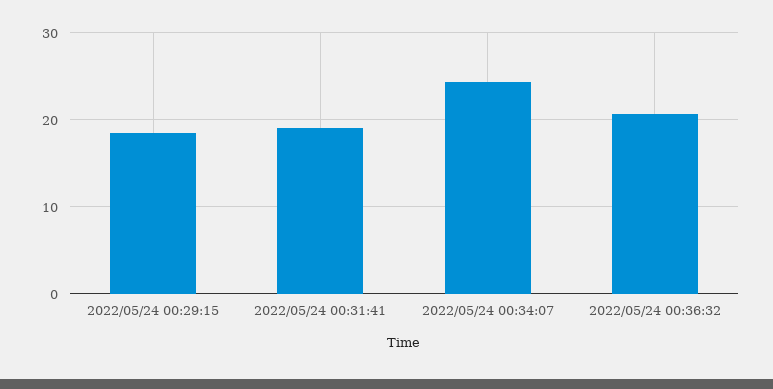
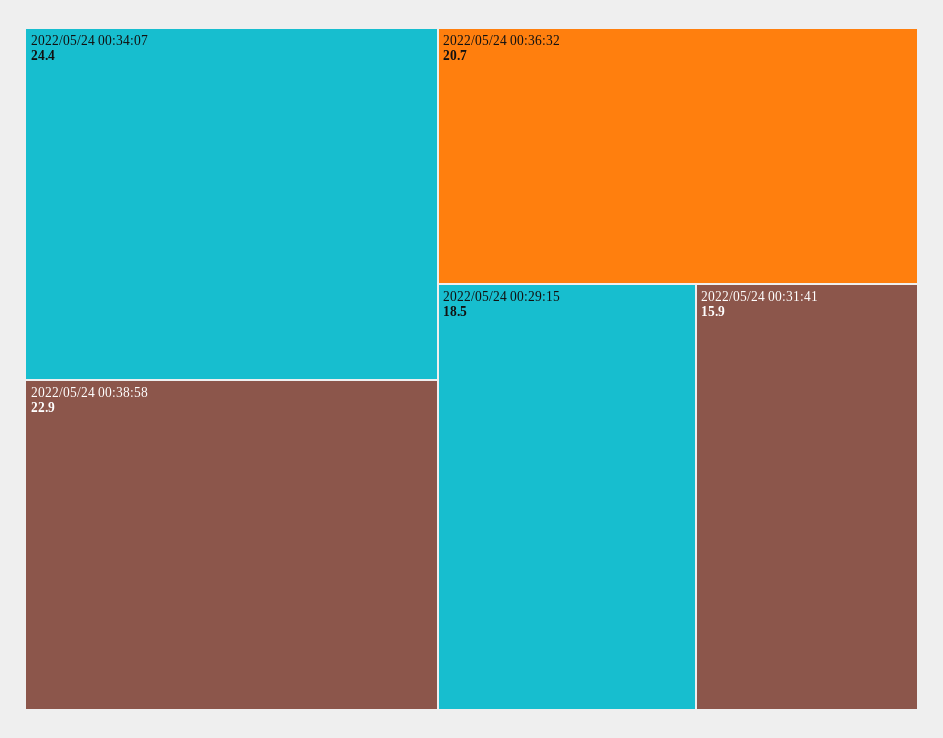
2022/05/24 00:31:41: 19 -> 15.9
2022/05/24 00:38:58: none -> 22.9

